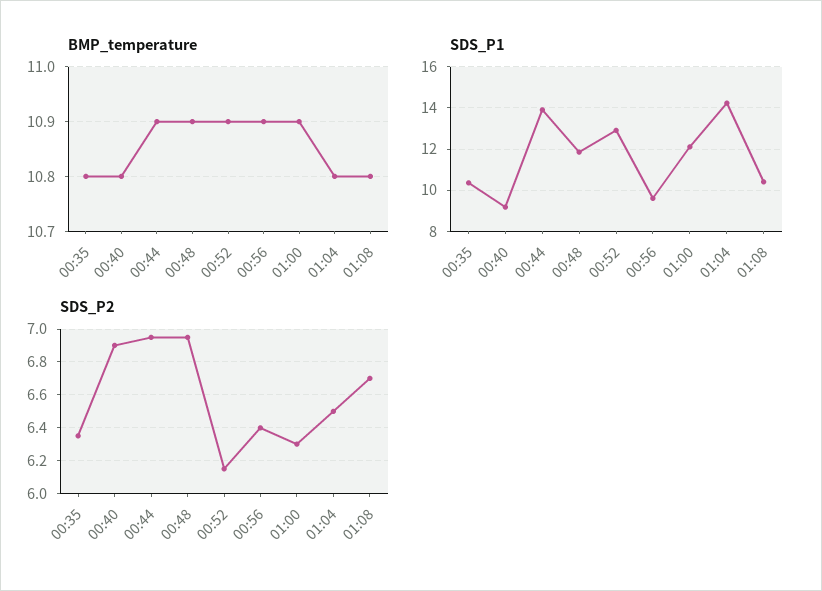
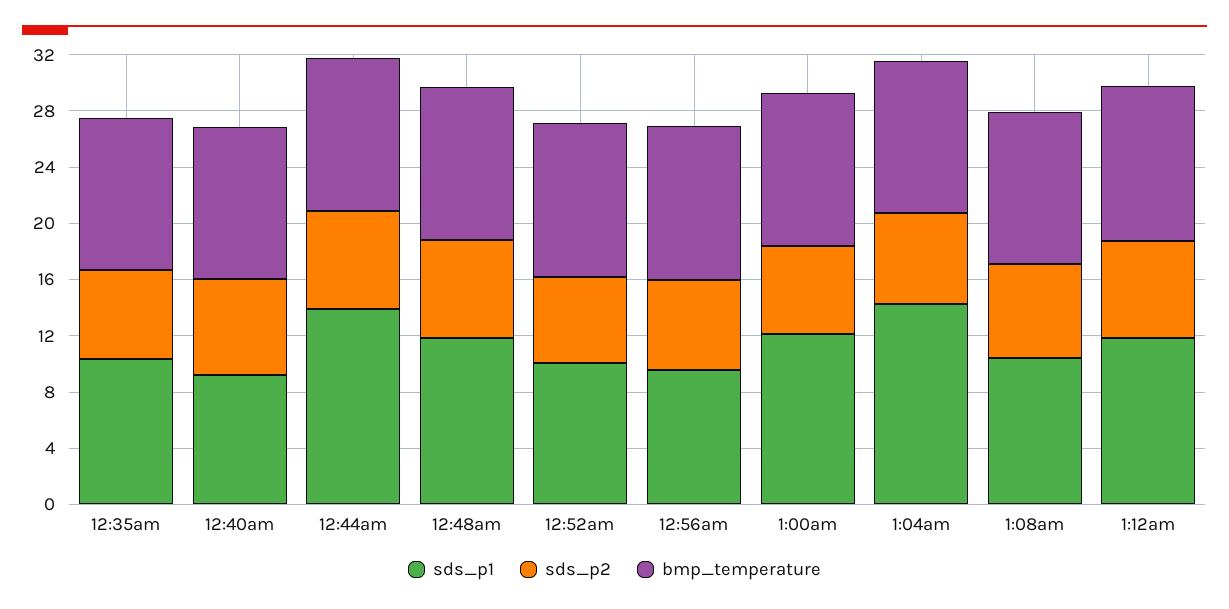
SDS_P1, 00:52: 13 -> 10
SDS_P1, 1:12am: none -> 12
SDS_P2, 1:12am: none -> 7
BMP_temperature, 1:12am: none -> 11

